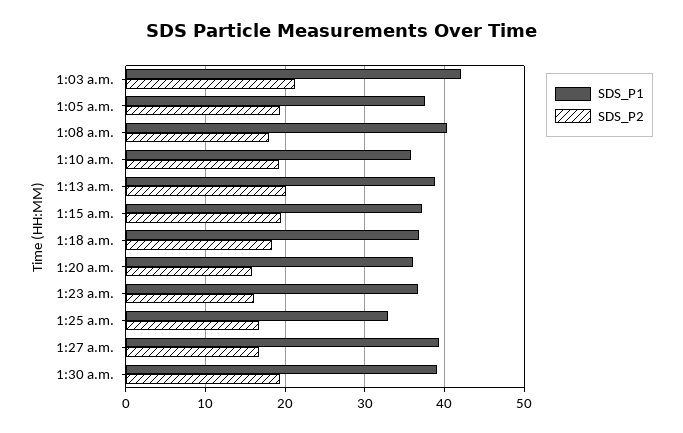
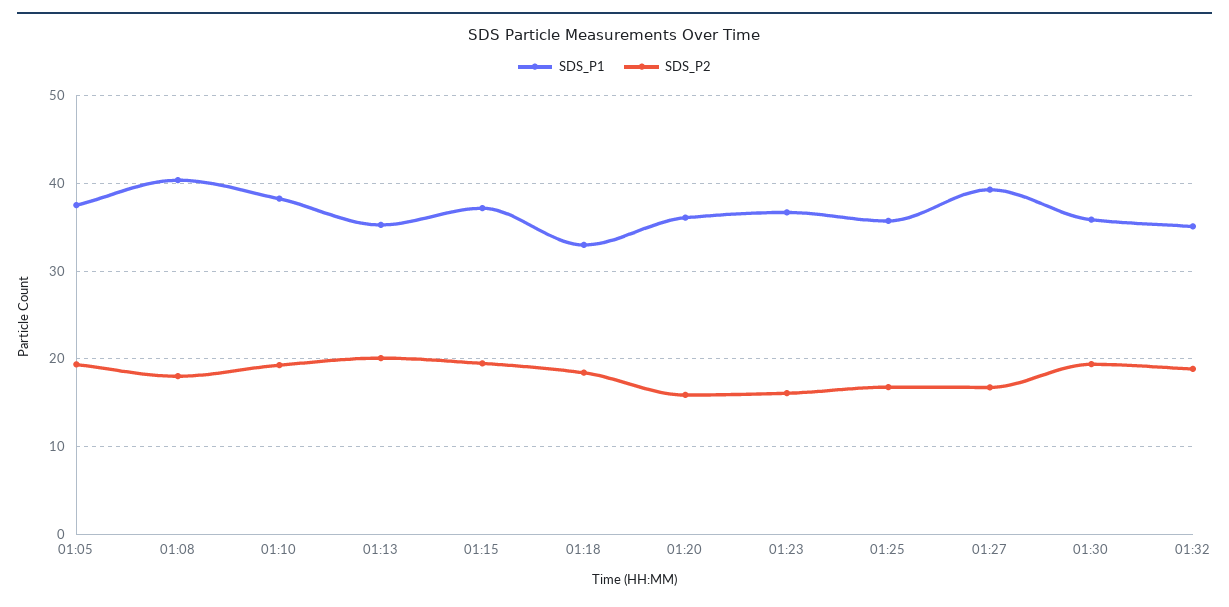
SDS_P1, 1:03 a.m.: 42 -> none
SDS_P2, 1:03 a.m.: 21 -> none
SDS_P1, 1:10 a.m.: 36 -> 38
SDS_P1, 1:13 a.m.: 39 -> 35
SDS_P1, 1:18 a.m.: 37 -> 33
SDS_P1, 1:25 a.m.: 33 -> 36
SDS_P1, 1:30 a.m.: 39 -> 36
SDS_P1, 01:32: none -> 35
SDS_P2, 01:32: none -> 19

